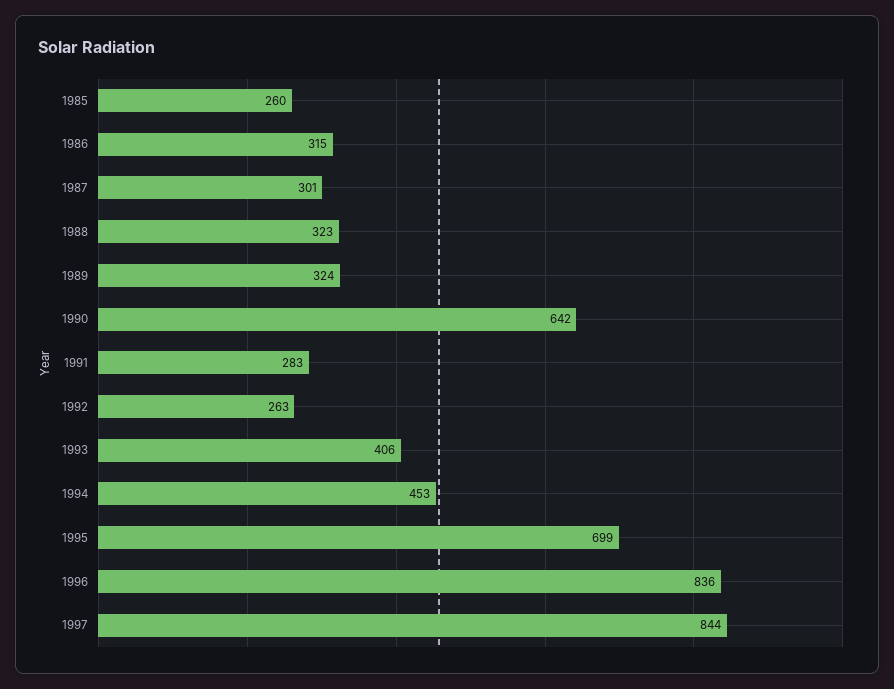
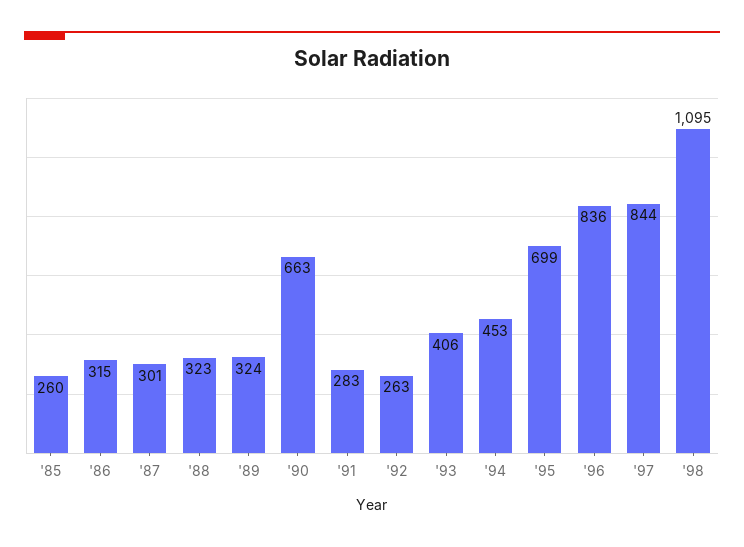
1990: 642 -> 663
'98: none -> 1095

